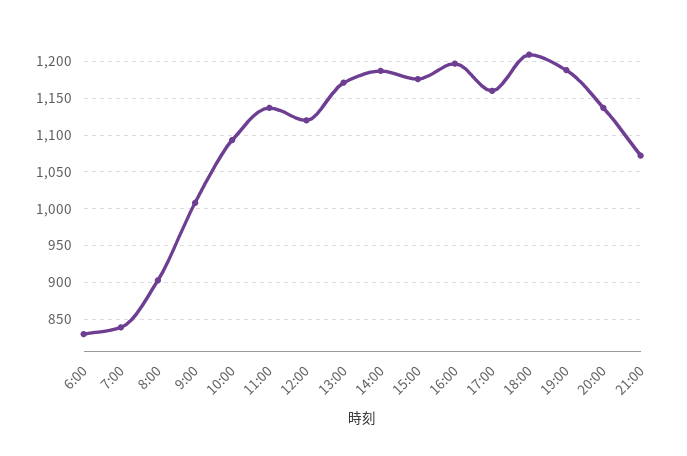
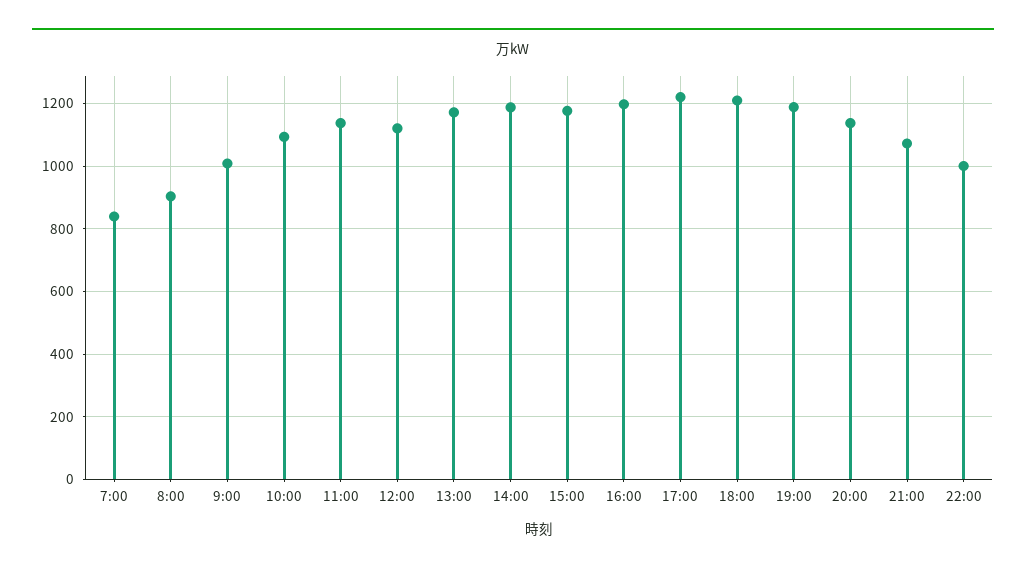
6:00: 830 -> none
17:00: 1160 -> 1220
22:00: none -> 1000

